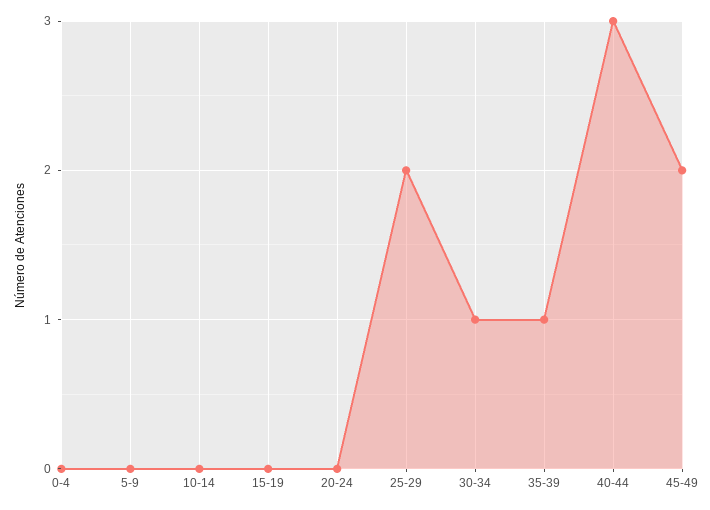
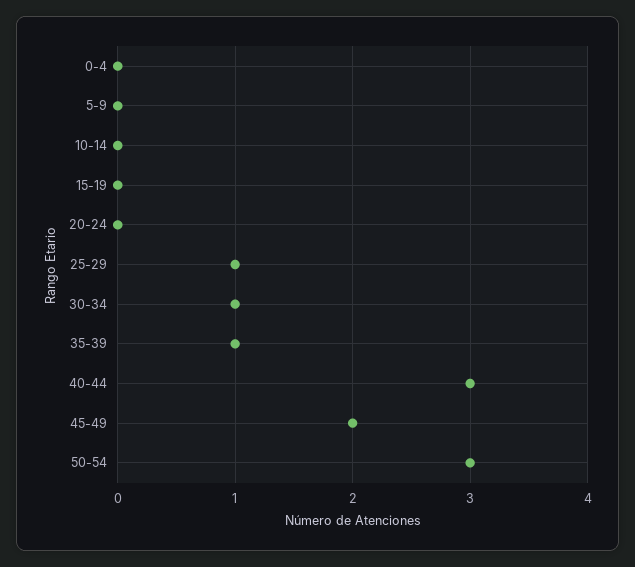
25-29: 2 -> 1
50-54: none -> 3

